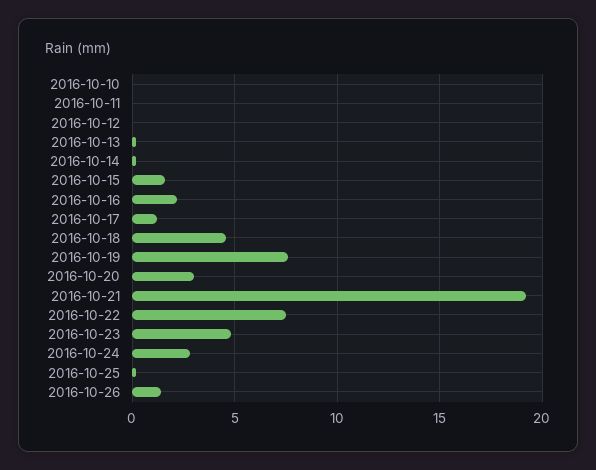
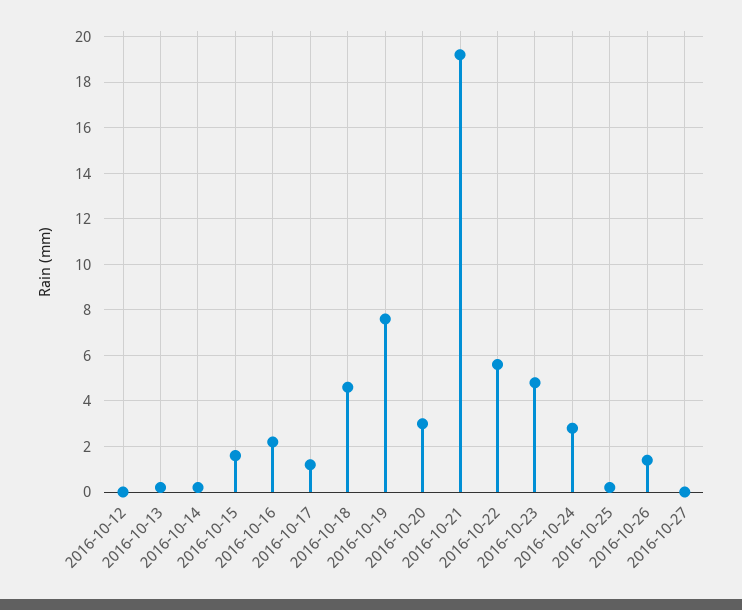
2016-10-10: 0 -> none
2016-10-11: 0 -> none
2016-10-22: 7.5 -> 5.5
2016-10-27: none -> 0

